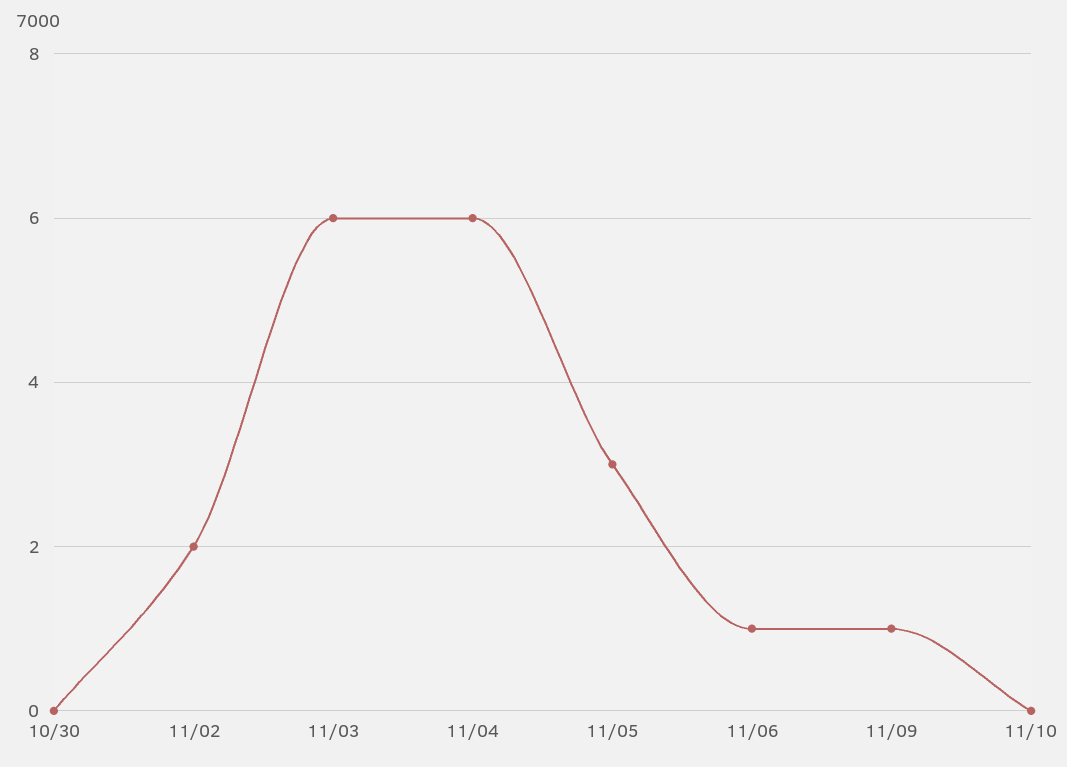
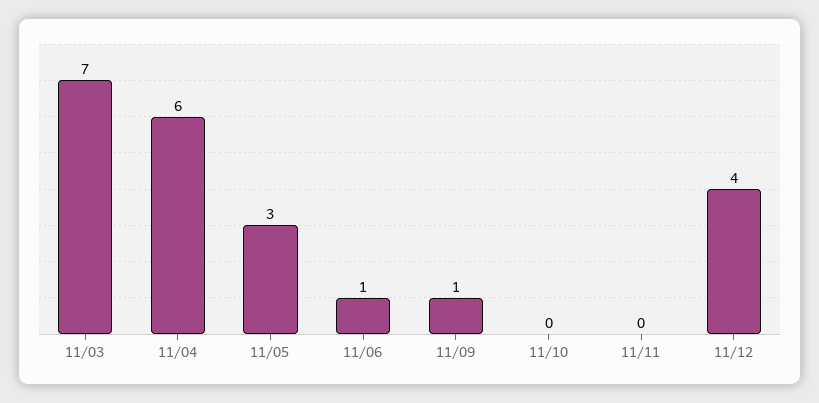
10/30: 0 -> none
11/02: 2 -> none
11/03: 6 -> 7
11/11: none -> 0
11/12: none -> 4

